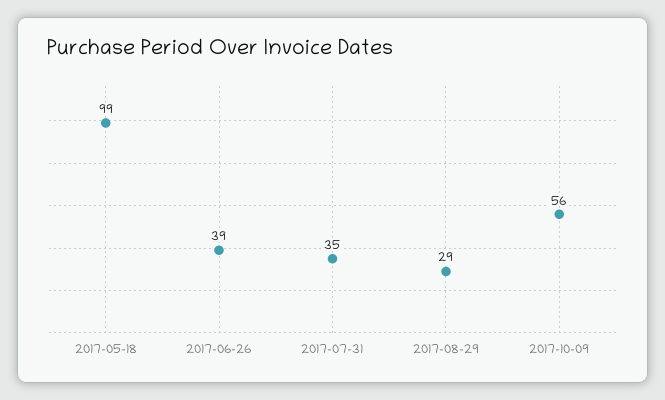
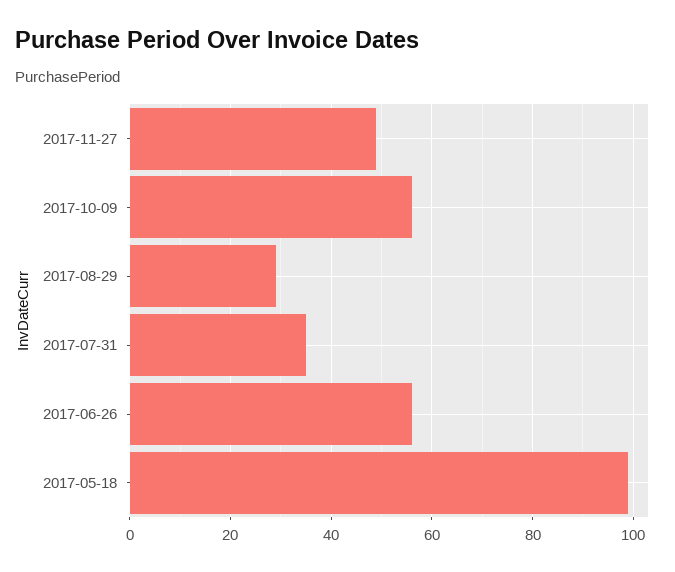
2017-06-26: 39 -> 55
2017-11-27: none -> 50

